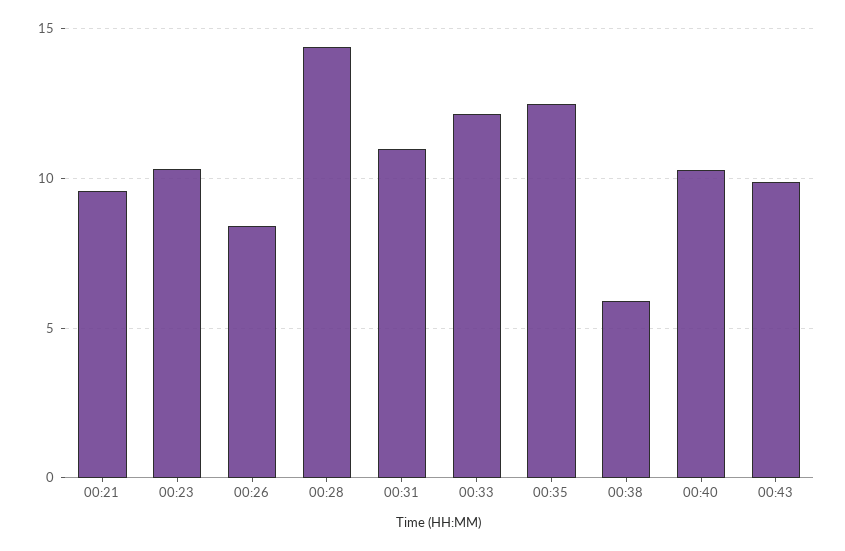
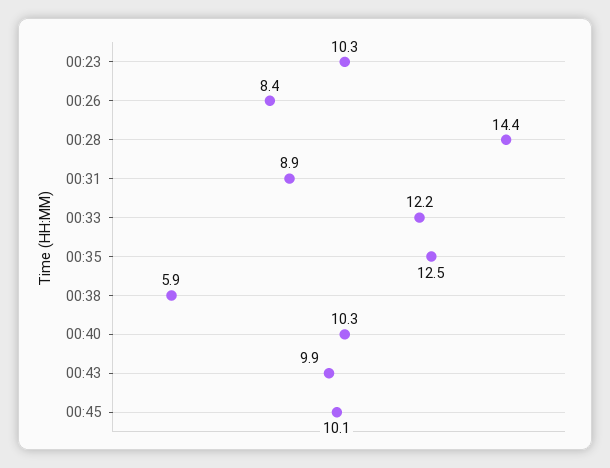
00:21: 9.5 -> none
00:31: 11 -> 8.9
00:45: none -> 10.1

